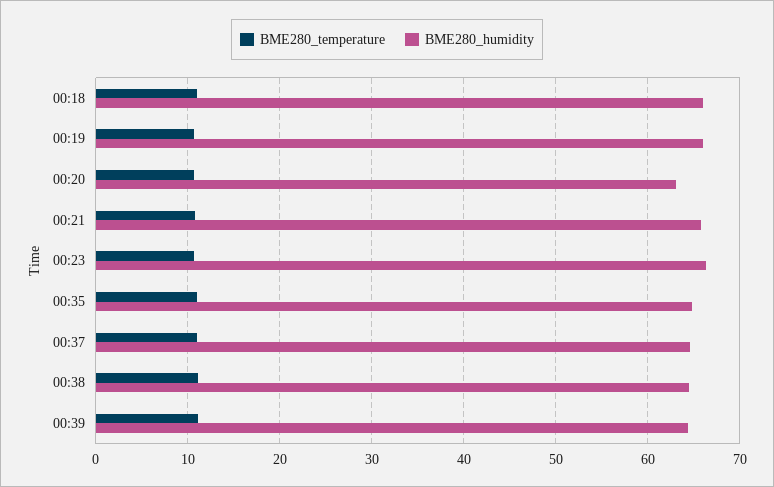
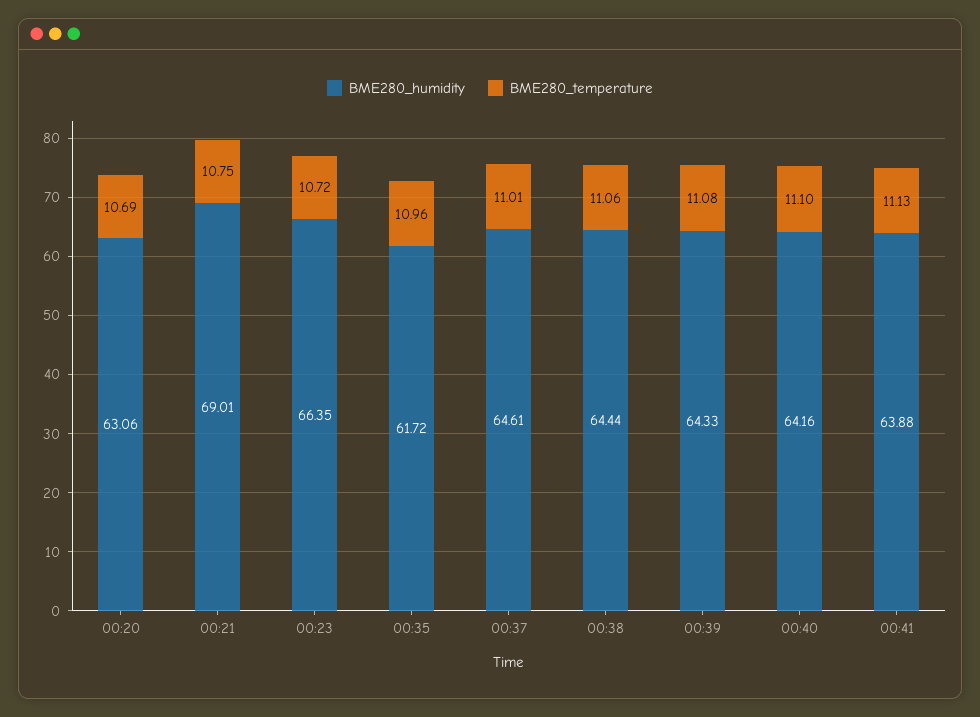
BME280_temperature, 00:18: 11 -> none
BME280_humidity, 00:18: 66 -> none
BME280_temperature, 00:19: 11 -> none
BME280_humidity, 00:19: 66 -> none
BME280_humidity, 00:21: 66 -> 69.01
BME280_humidity, 00:35: 65 -> 61.72
BME280_humidity, 00:40: none -> 64.16
BME280_temperature, 00:40: none -> 11.1
BME280_humidity, 00:41: none -> 63.88
BME280_temperature, 00:41: none -> 11.13

